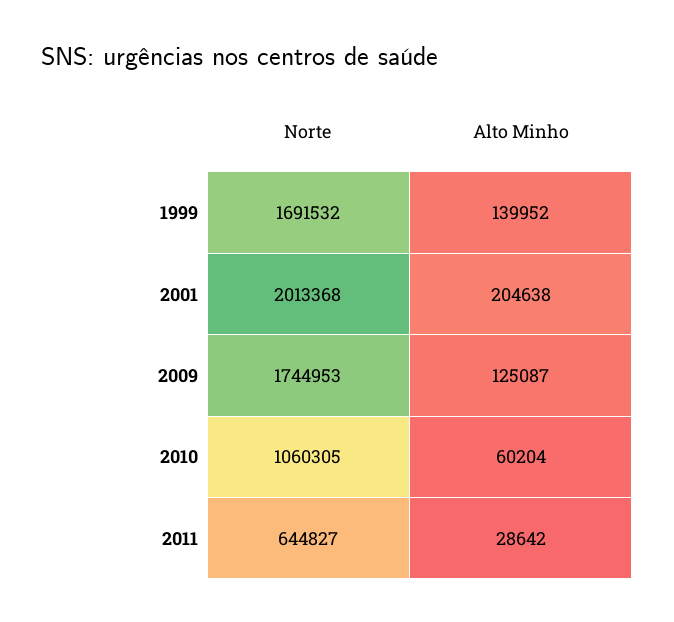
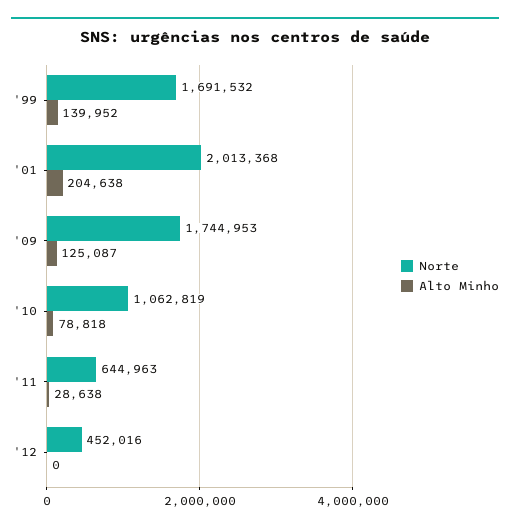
Norte, 2010: 1060305 -> 1062819
Alto Minho, 2010: 60204 -> 78818
Norte, 2011: 644827 -> 644963
Alto Minho, 2011: 28642 -> 28638
Norte, '12: none -> 452016
Alto Minho, '12: none -> 0

